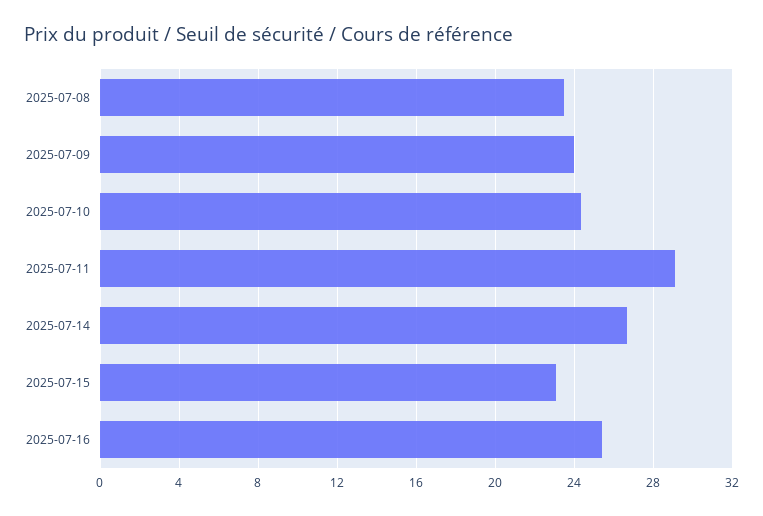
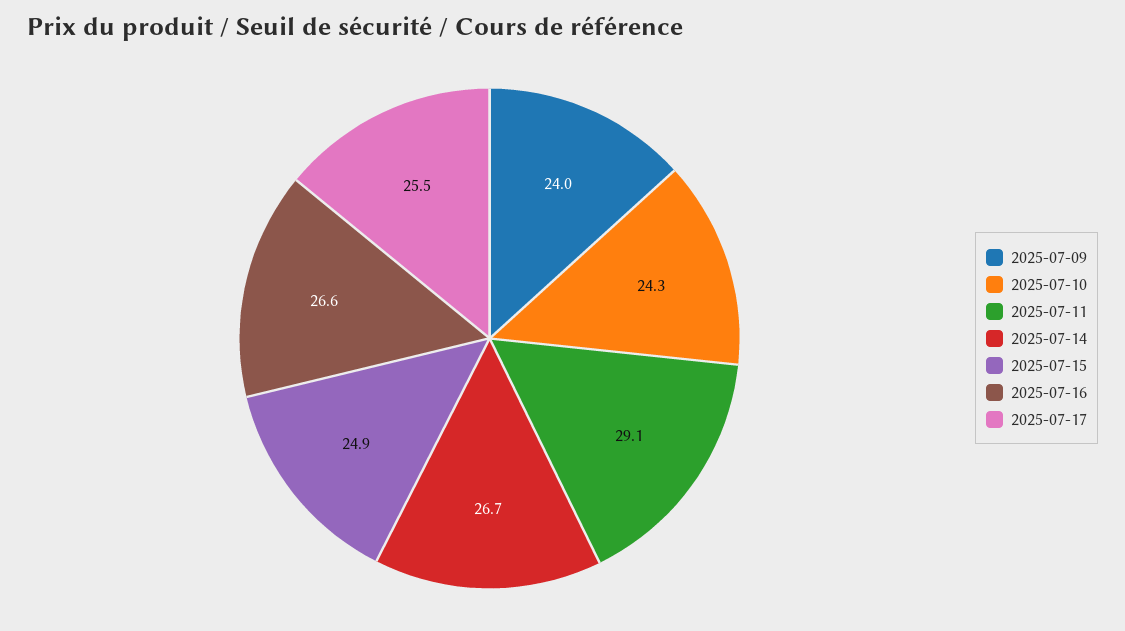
2025-07-08: 23.5 -> none
2025-07-15: 23 -> 24.9
2025-07-16: 25.5 -> 26.6
2025-07-17: none -> 25.5

